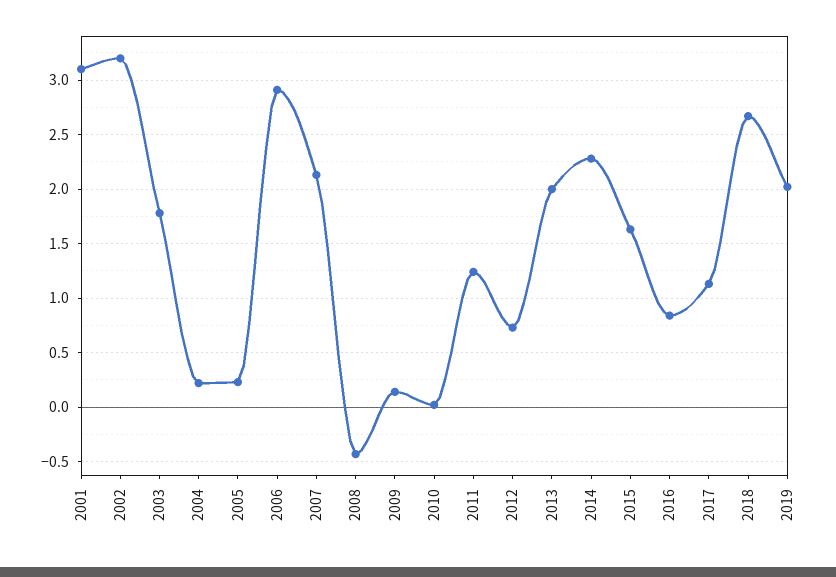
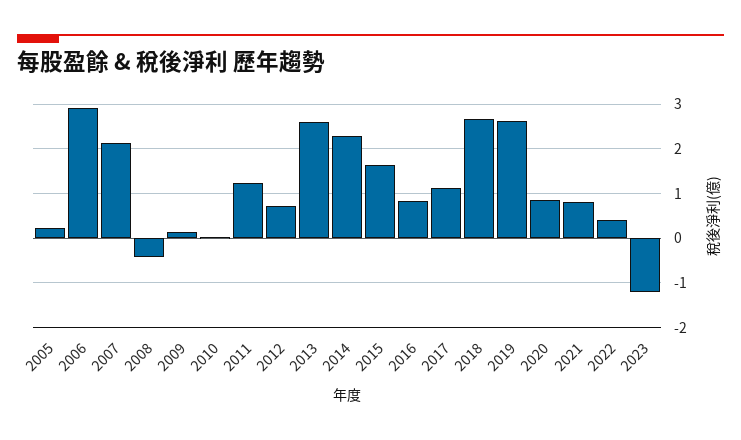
2001: 3.1 -> none
2002: 3.2 -> none
2003: 1.8 -> none
2004: 0.2 -> none
2013: 2 -> 2.6
2019: 2 -> 2.6
2020: none -> 0.8
2021: none -> 0.8
2022: none -> 0.4
2023: none -> -1.2

